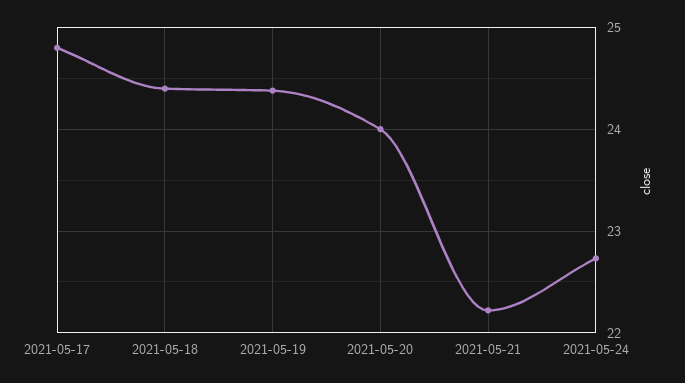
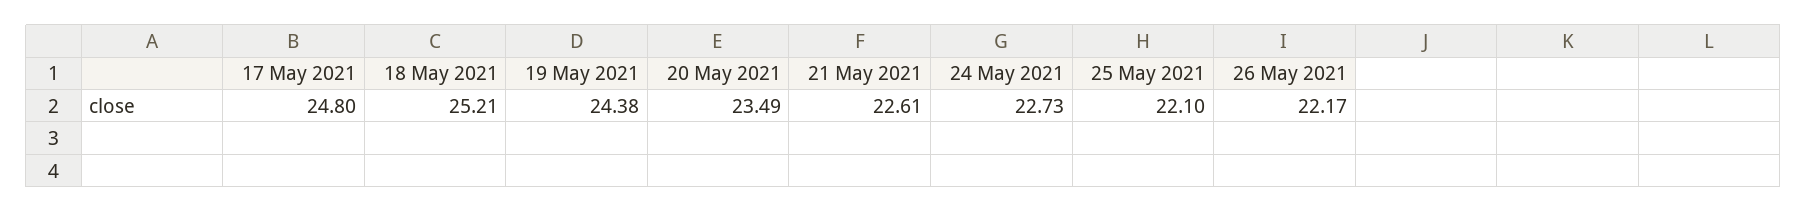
2021-05-18: 24.4 -> 25.21
2021-05-20: 24 -> 23.49
2021-05-21: 22.2 -> 22.61
25 May 2021: none -> 22.1
26 May 2021: none -> 22.17

